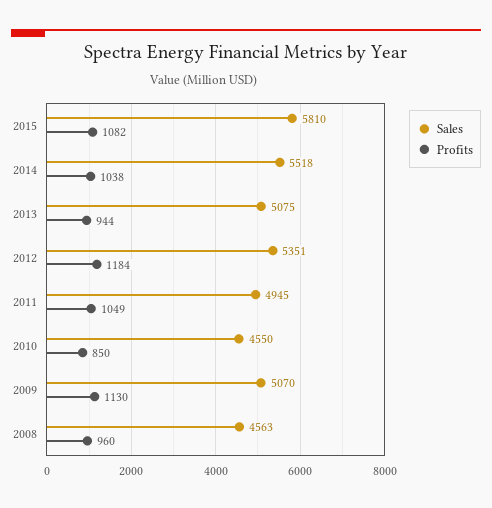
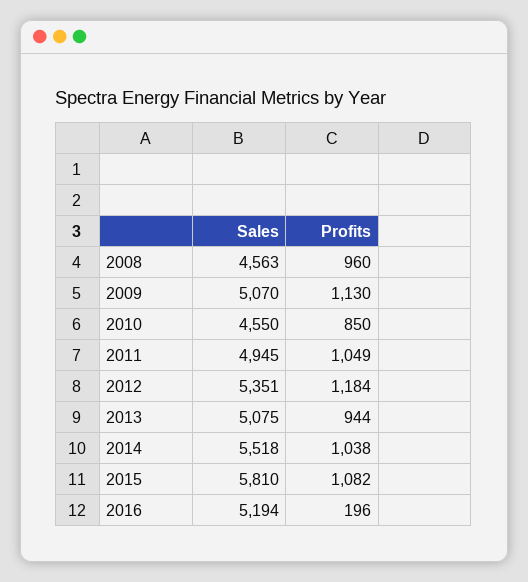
Sales, 2016: none -> 5194
Profits, 2016: none -> 196

